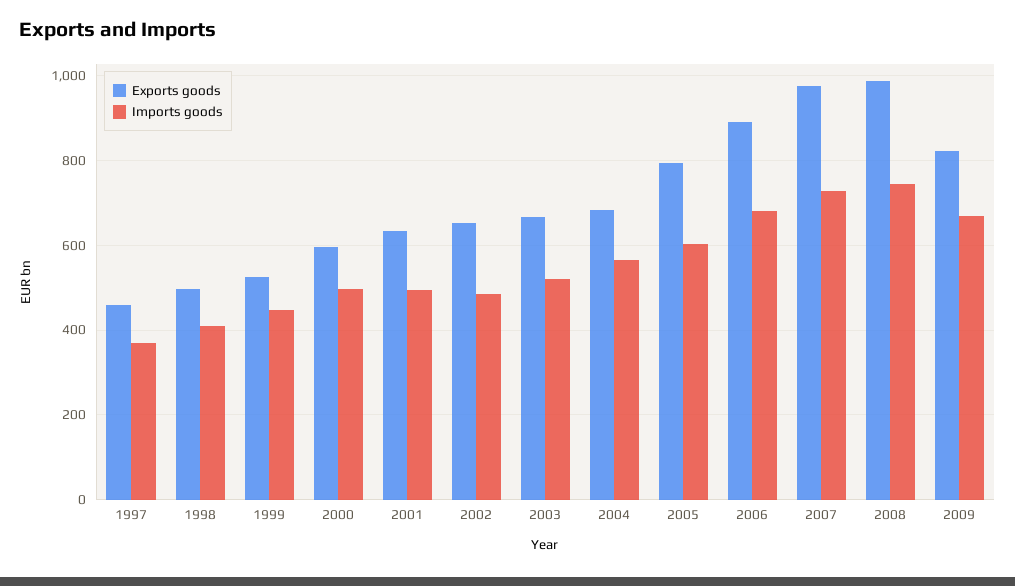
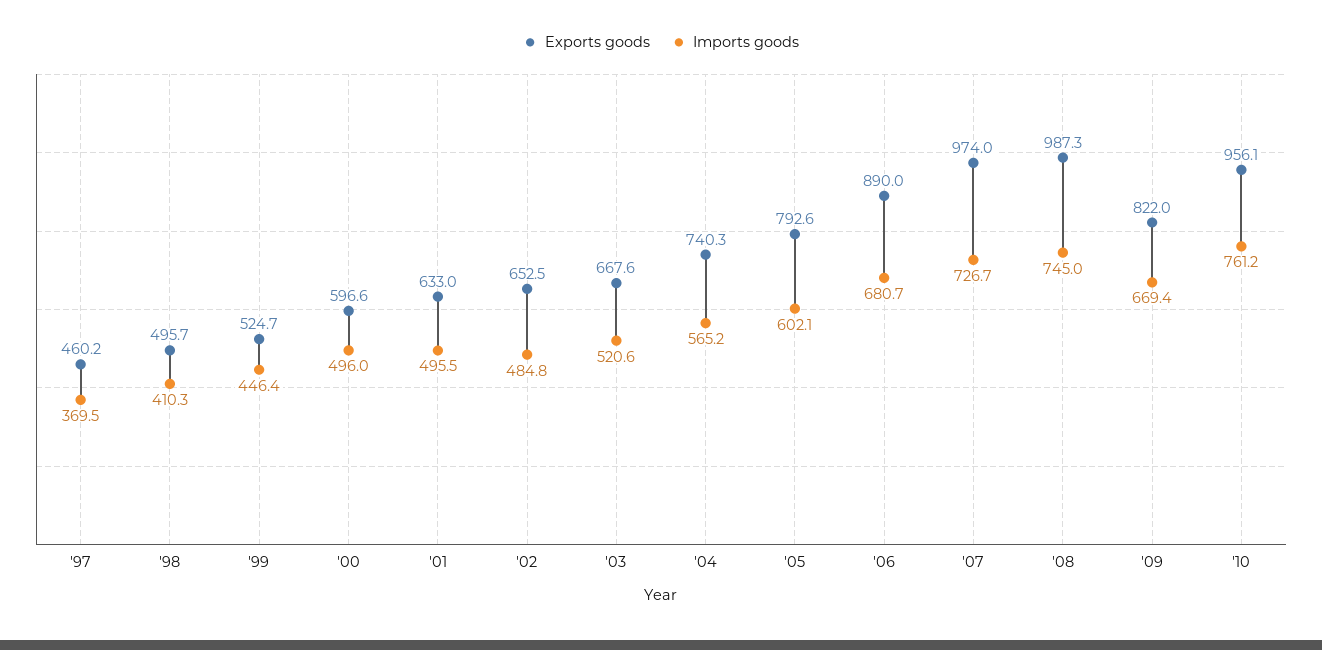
Exports goods, 2004: 680 -> 740.3
Exports goods, '10: none -> 956.1
Imports goods, '10: none -> 761.2

